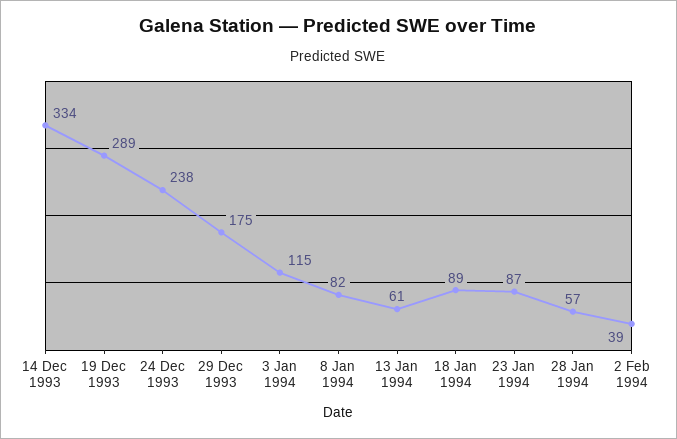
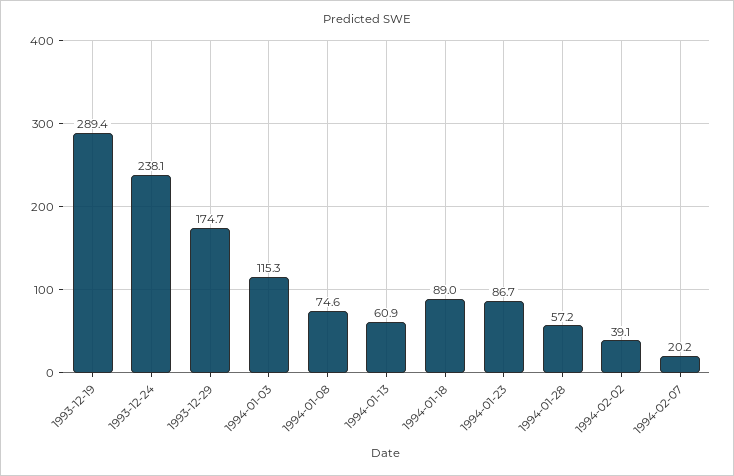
14 Dec 1993: 334 -> none
8 Jan 1994: 82 -> 74.6
1994-02-07: none -> 20.2

